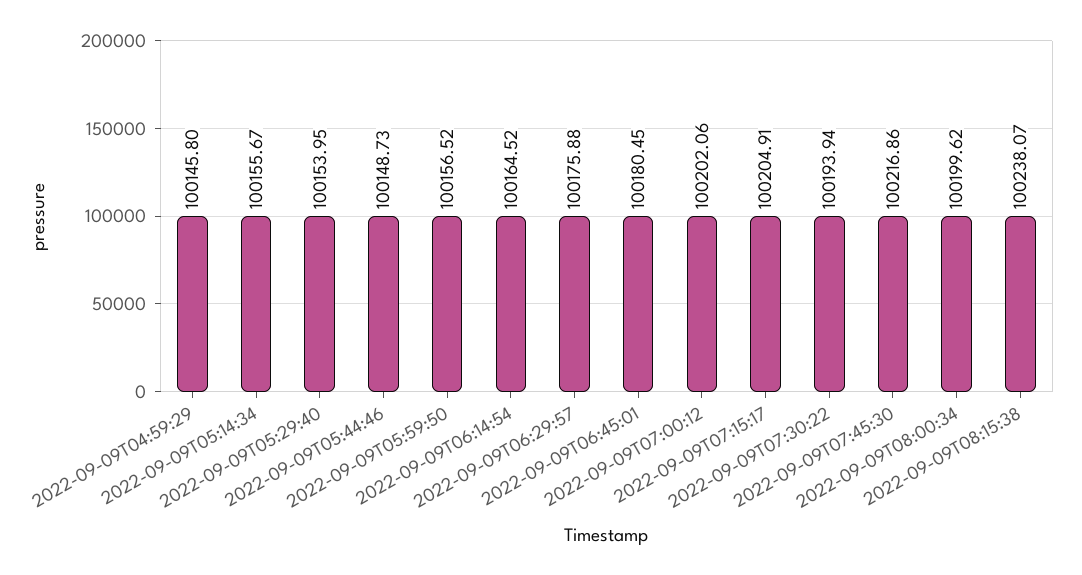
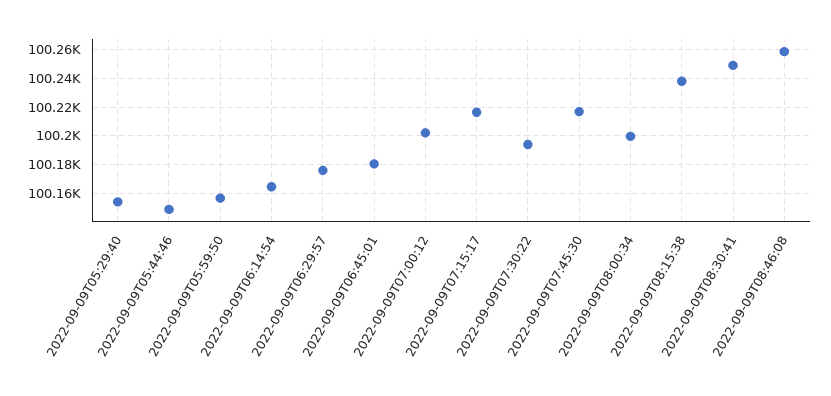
2022-09-09T04:59:29: 100145.8 -> none
2022-09-09T05:14:34: 100155.67 -> none
2022-09-09T07:15:17: 100204.91 -> 100215
2022-09-09T08:30:41: none -> 100250
2022-09-09T08:46:08: none -> 100260

